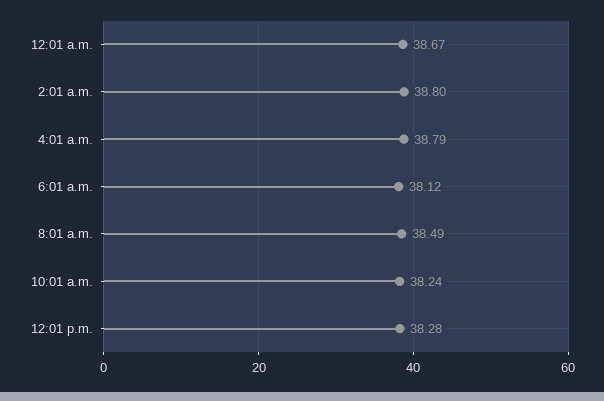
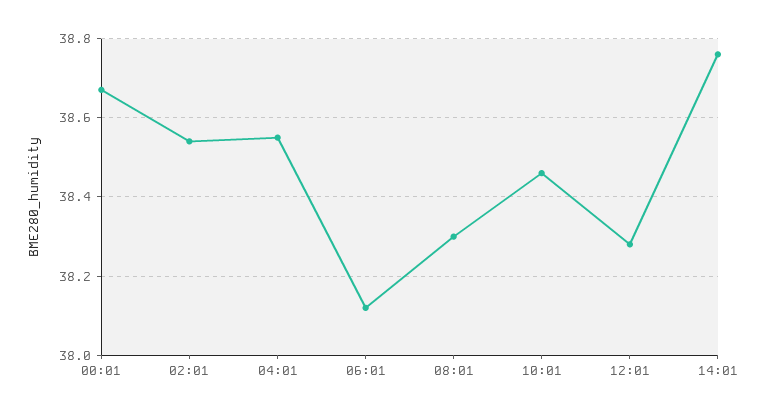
2:01 a.m.: 38.8 -> 38.55
4:01 a.m.: 38.79 -> 38.55
8:01 a.m.: 38.49 -> 38.3
10:01 a.m.: 38.24 -> 38.45
14:01: none -> 38.75

